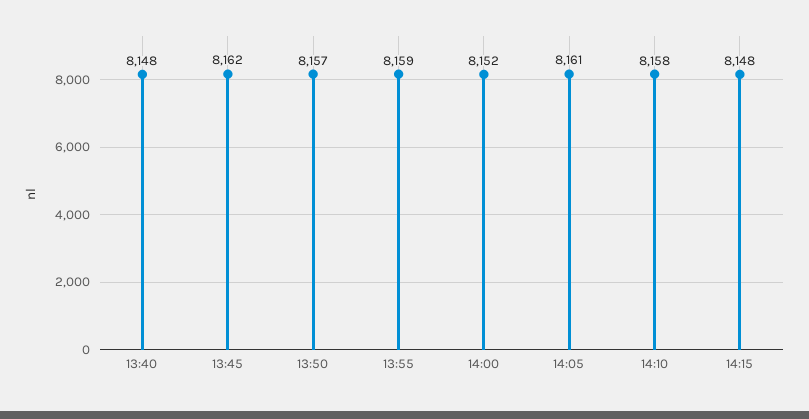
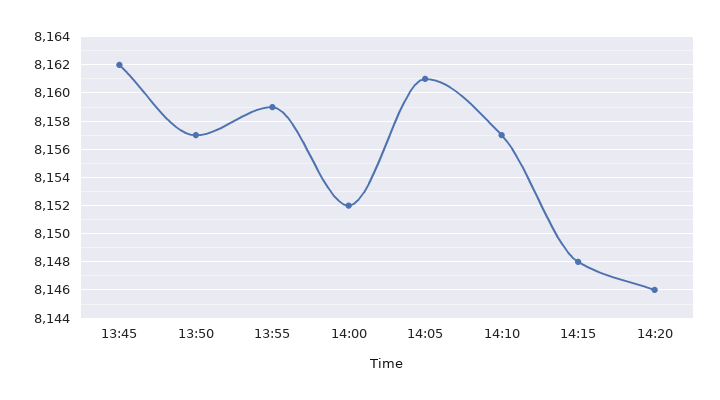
13:40: 8148 -> none
14:10: 8158 -> 8157
14:20: none -> 8146

